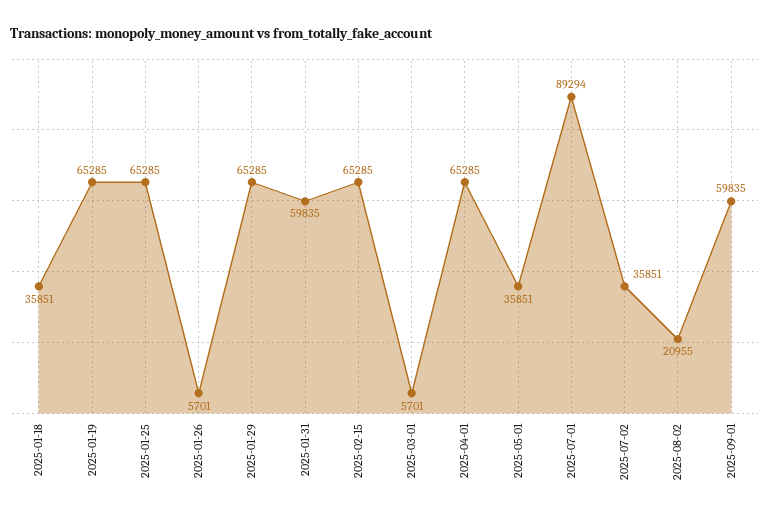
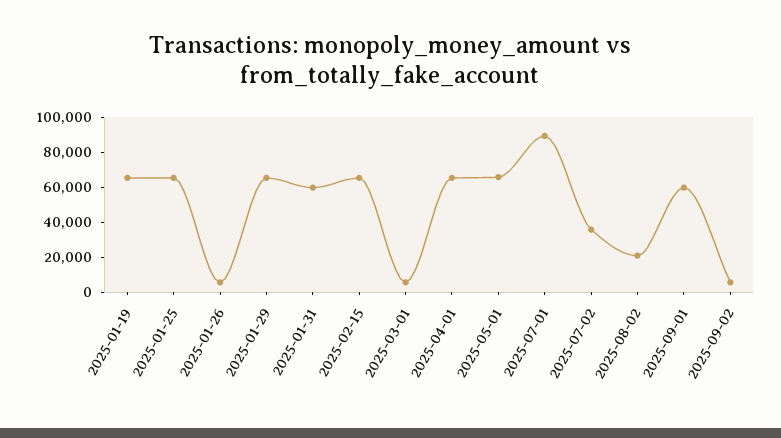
2025-01-18: 35851 -> none
2025-05-01: 35851 -> 65000
2025-09-02: none -> 5000

